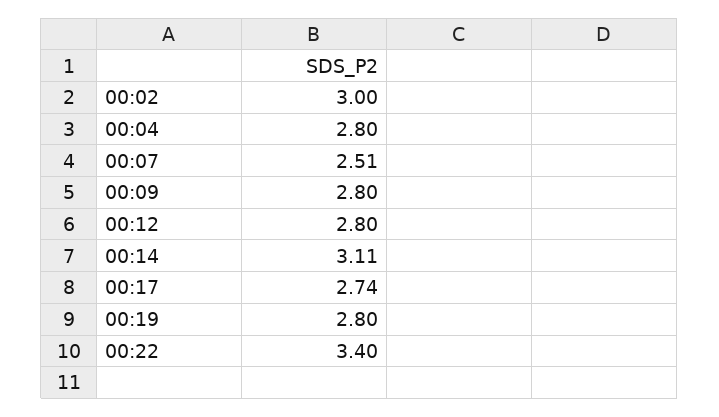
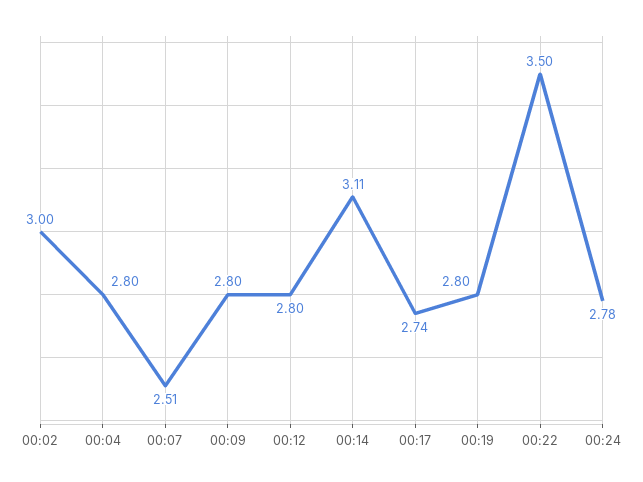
00:22: 3.4 -> 3.5
00:24: none -> 2.78

